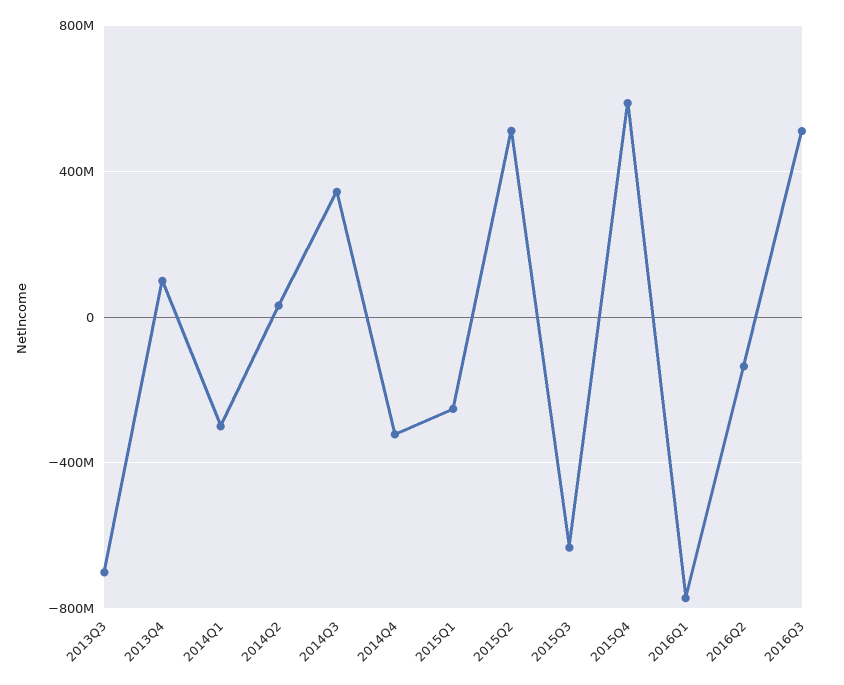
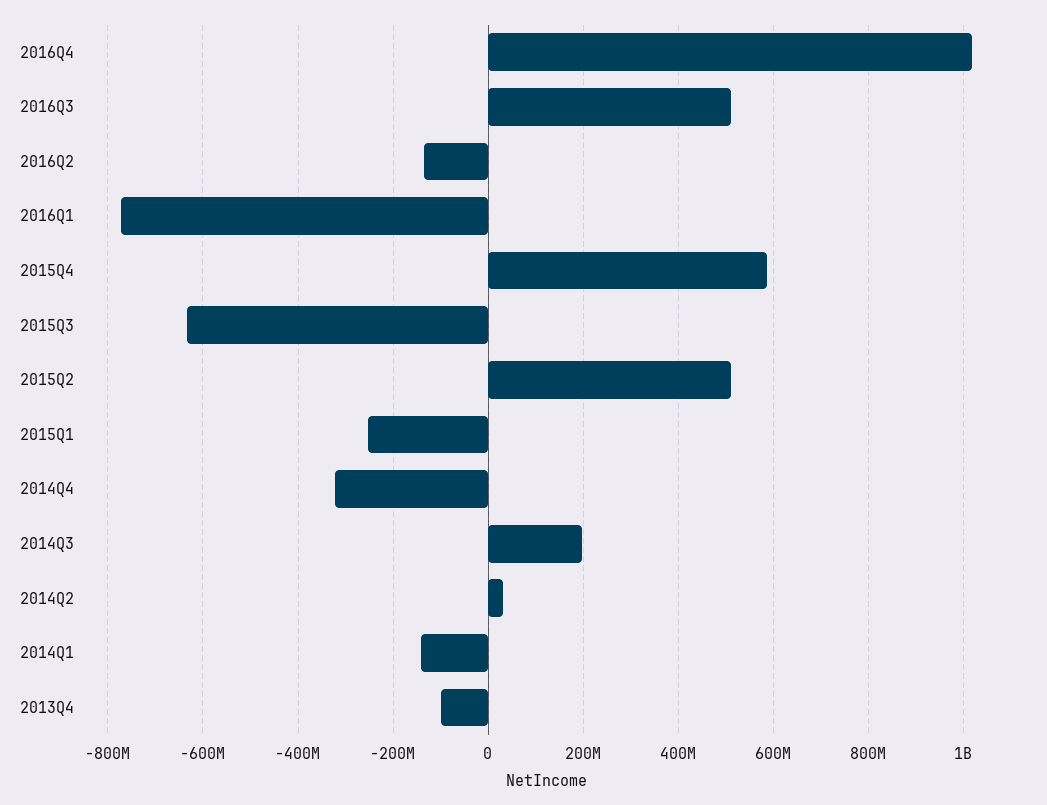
2013Q3: -700000000 -> none
2013Q4: 100000000 -> -100000000
2014Q1: -300000000 -> -140000000
2014Q3: 350000000 -> 200000000
2016Q4: none -> 1020000000

